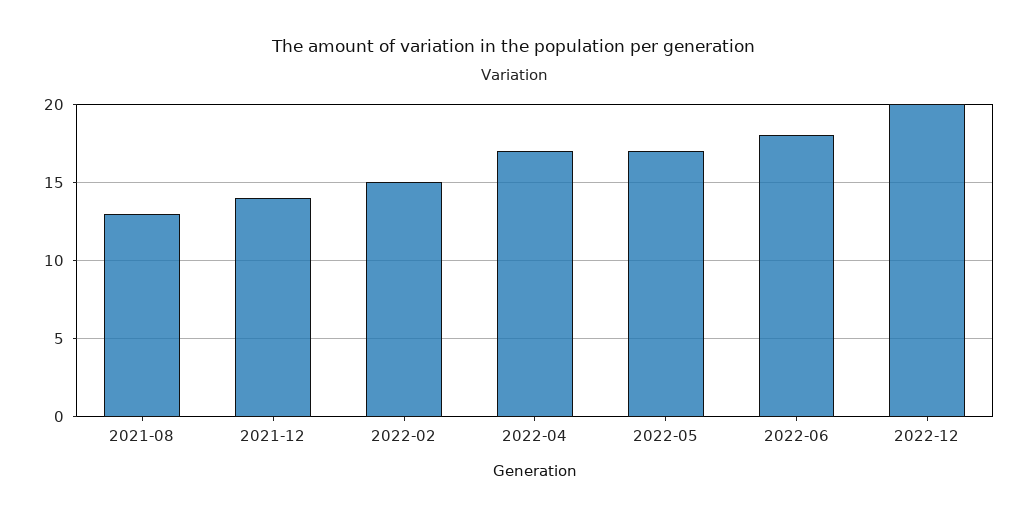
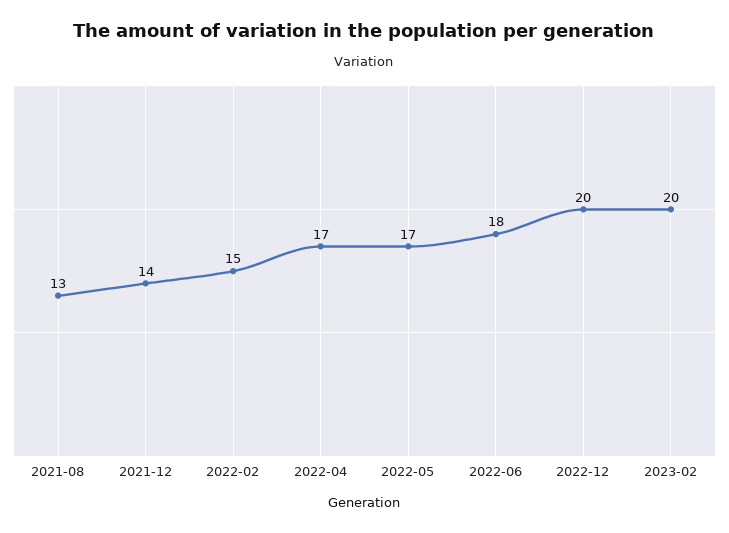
2023-02: none -> 20

